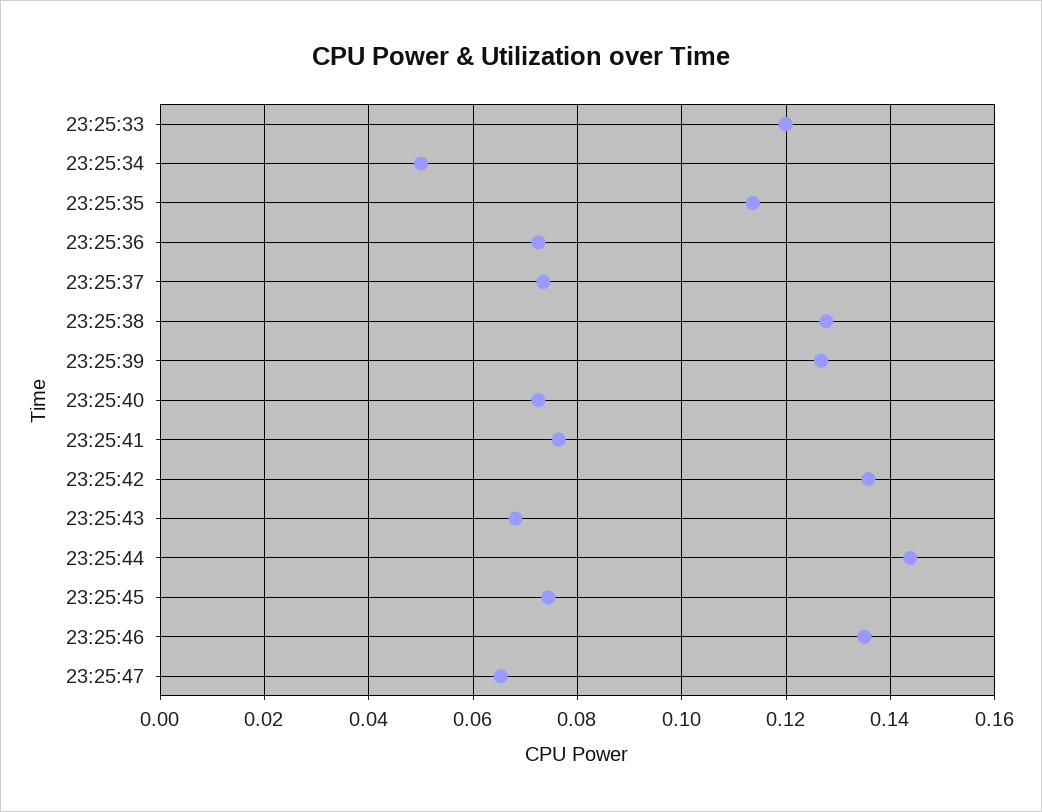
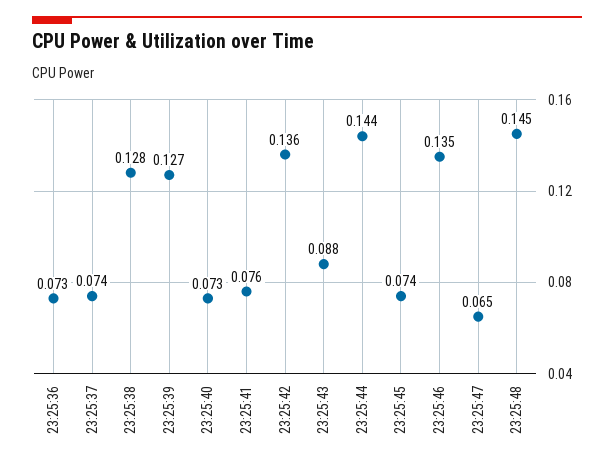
23:25:33: 0.12 -> none
23:25:34: 0.05 -> none
23:25:35: 0.114 -> none
23:25:43: 0.068 -> 0.088
23:25:48: none -> 0.145

